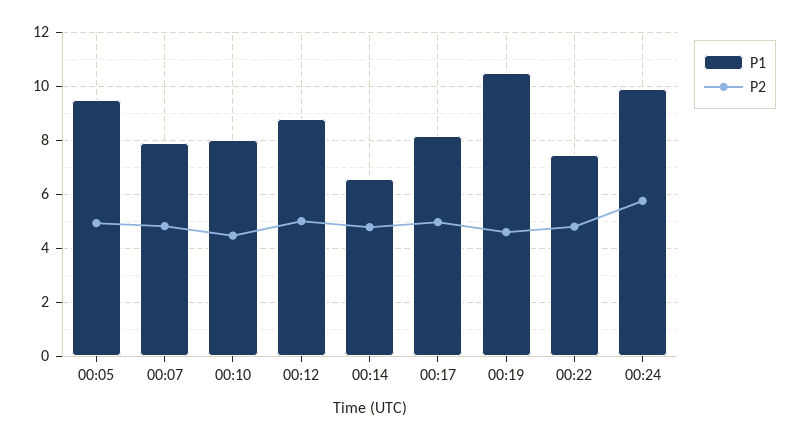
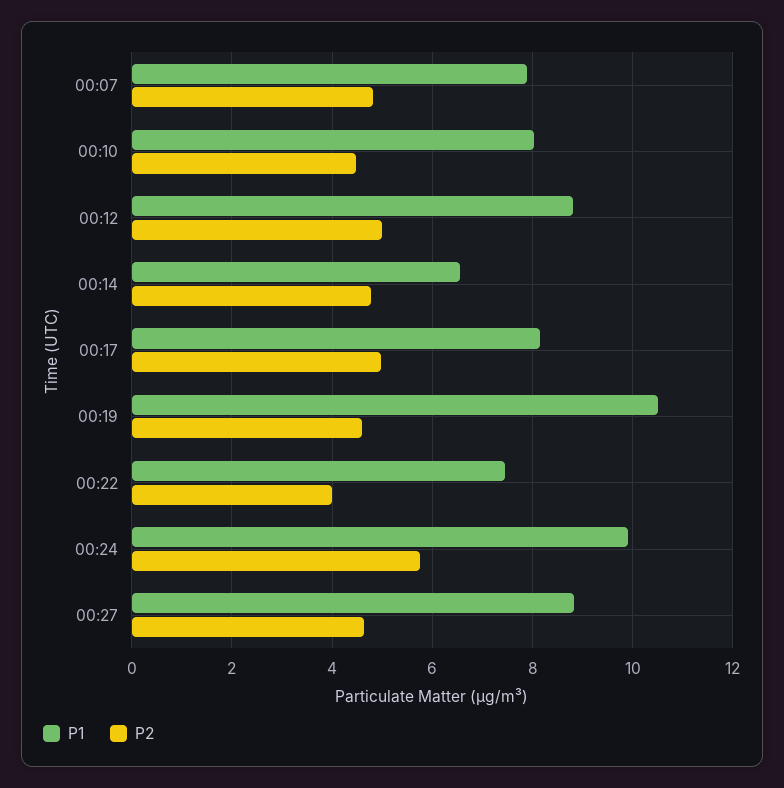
P1, 00:05: 9.5 -> none
P2, 00:05: 5 -> none
P2, 00:22: 4.75 -> 4
P1, 00:27: none -> 8.8
P2, 00:27: none -> 4.6

